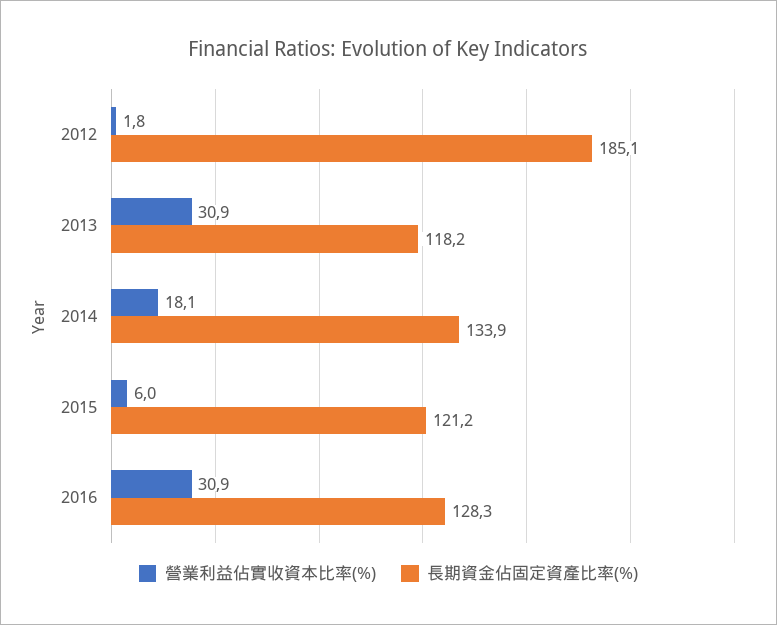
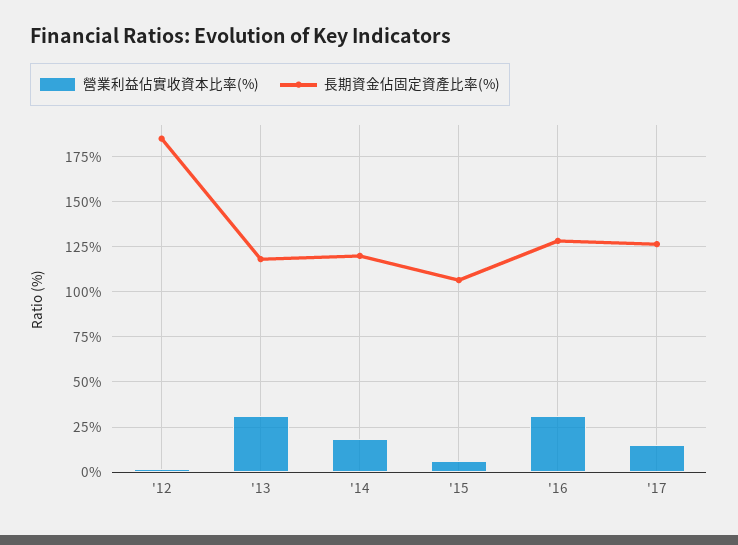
長期資金佔固定資產比率(%), 2014: 133.9 -> 120
長期資金佔固定資產比率(%), 2015: 121.2 -> 105
營業利益佔實收資本比率(%), '17: none -> 15
長期資金佔固定資產比率(%), '17: none -> 125

